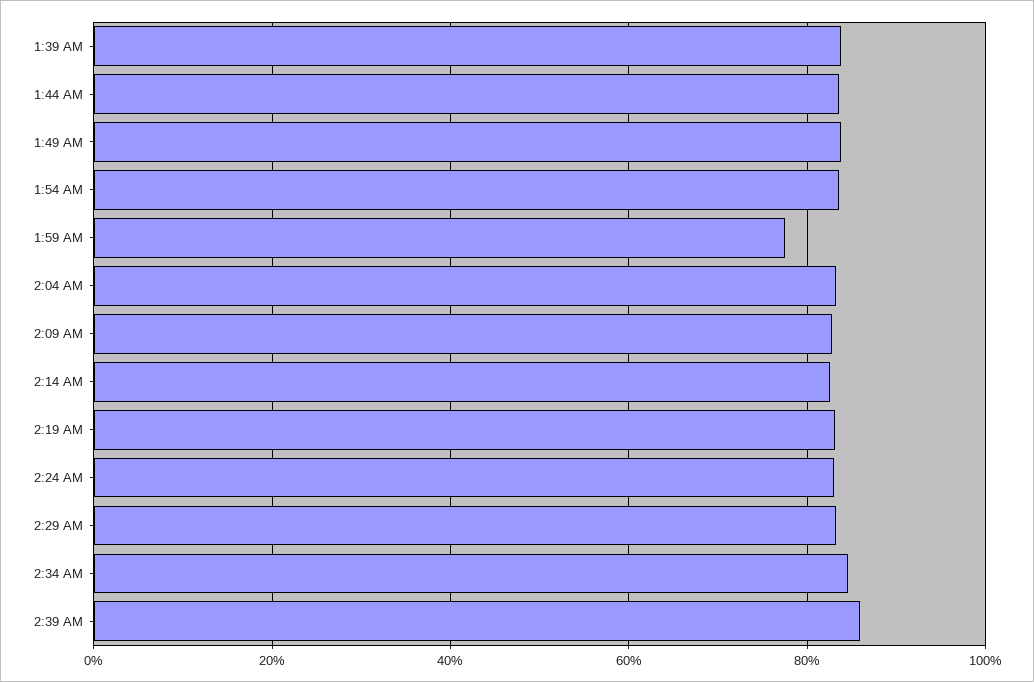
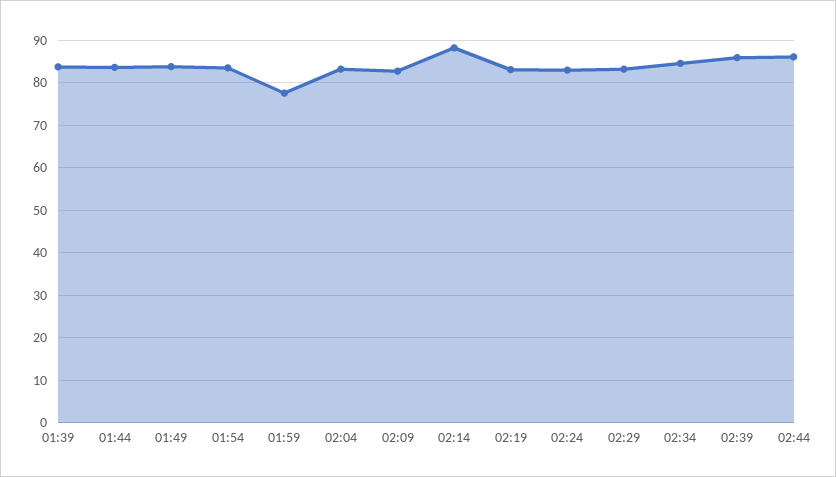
2:14 AM: 82 -> 88
02:44: none -> 86

